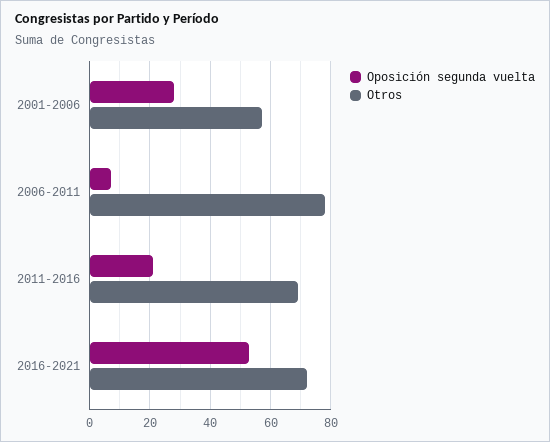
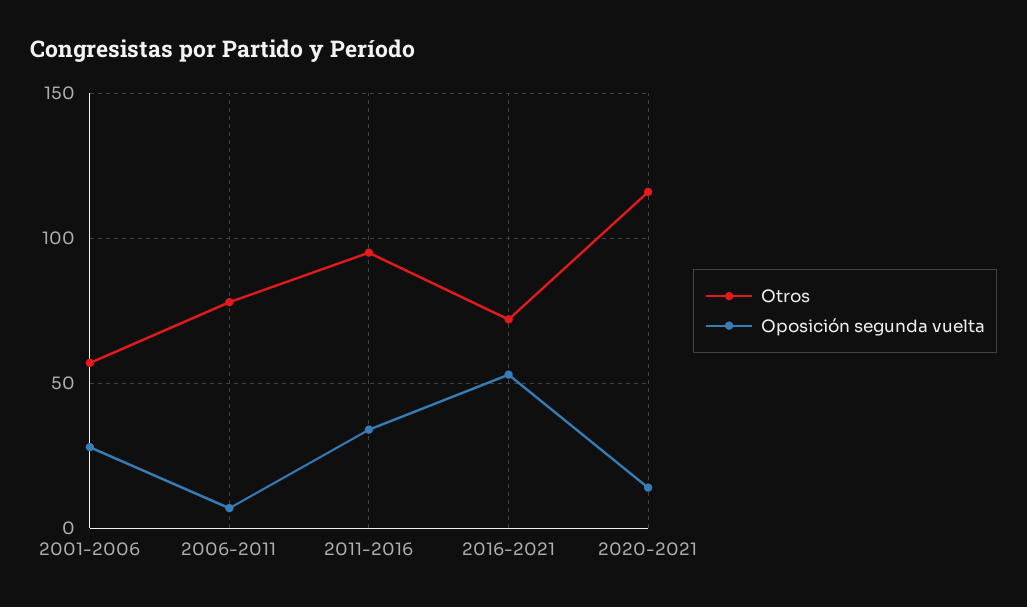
Oposición segunda vuelta, 2011-2016: 20 -> 35
Otros, 2011-2016: 70 -> 95
Otros, 2020-2021: none -> 115
Oposición segunda vuelta, 2020-2021: none -> 15

